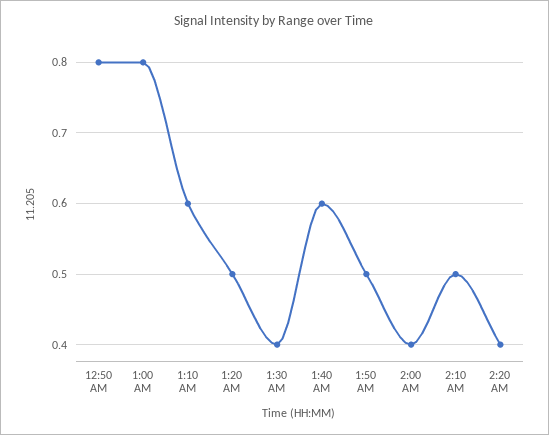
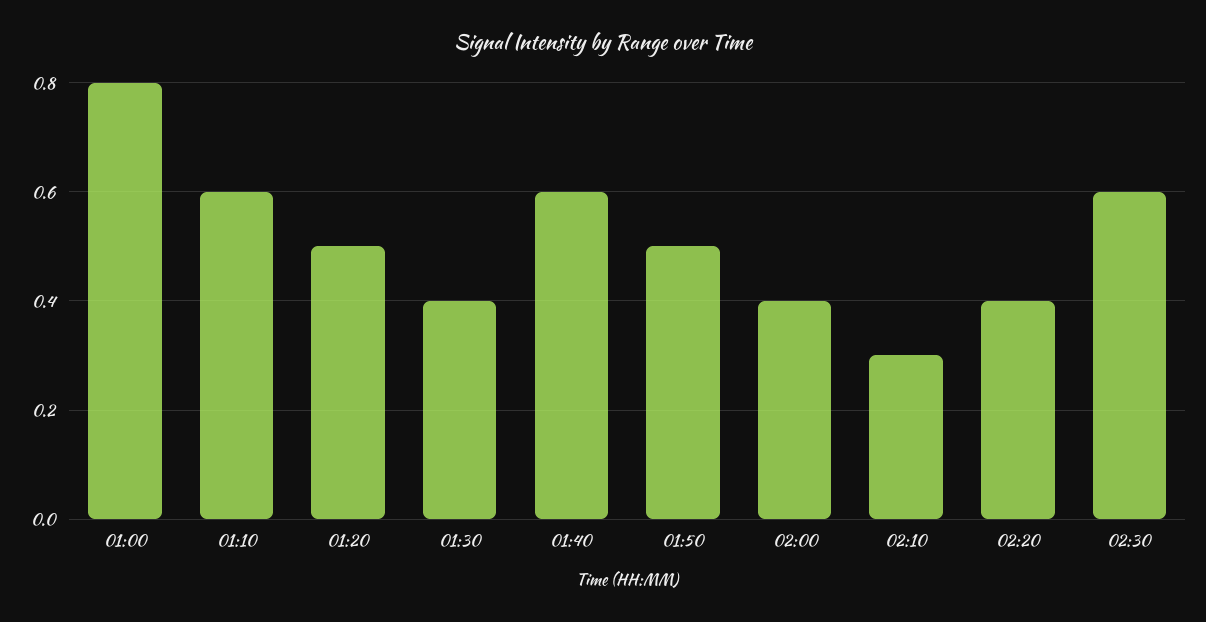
12:50 AM: 0.8 -> none
2:10 AM: 0.5 -> 0.3
02:30: none -> 0.6

